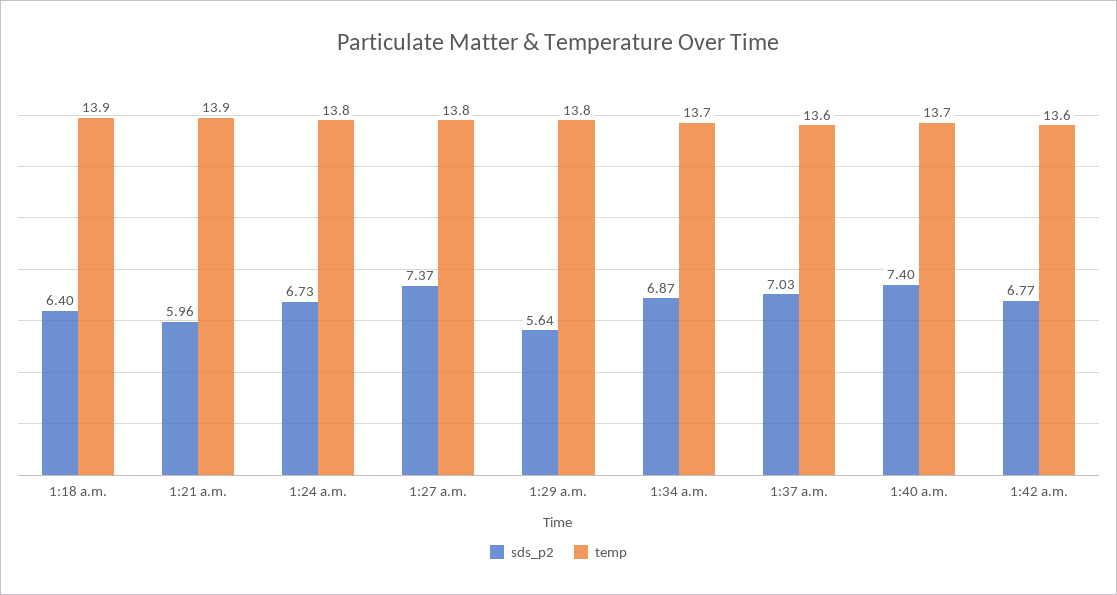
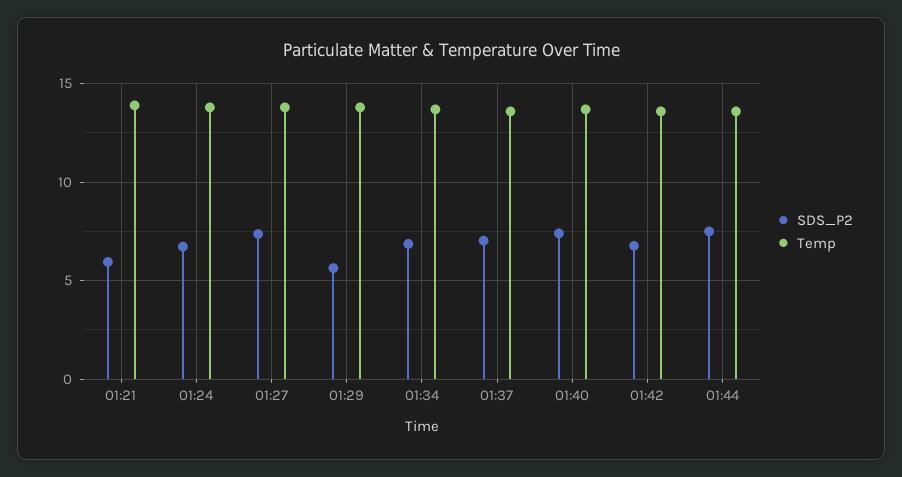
sds_p2, 1:18 a.m.: 6.4 -> none
temp, 1:18 a.m.: 13.9 -> none
sds_p2, 01:44: none -> 7.5
temp, 01:44: none -> 13.5

